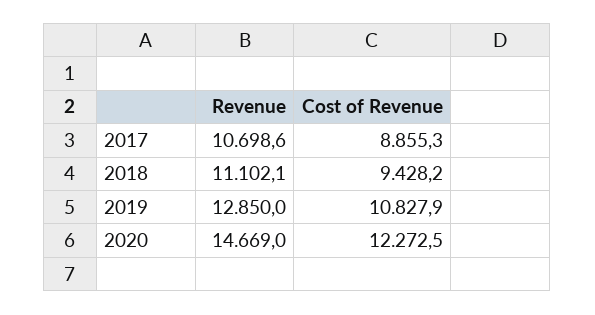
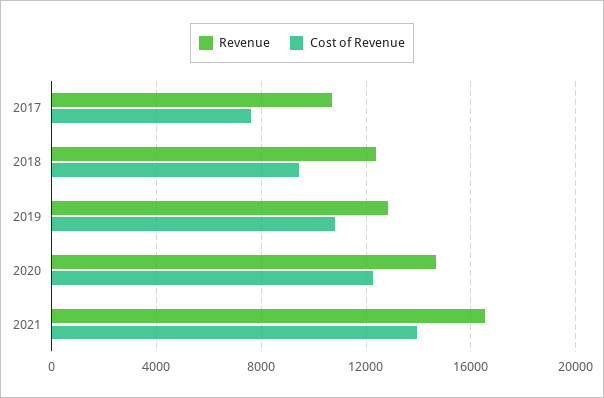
Cost of Revenue, 2017: 8855.3 -> 7500
Revenue, 2018: 11102.1 -> 12500
Revenue, 2021: none -> 16500
Cost of Revenue, 2021: none -> 14000

